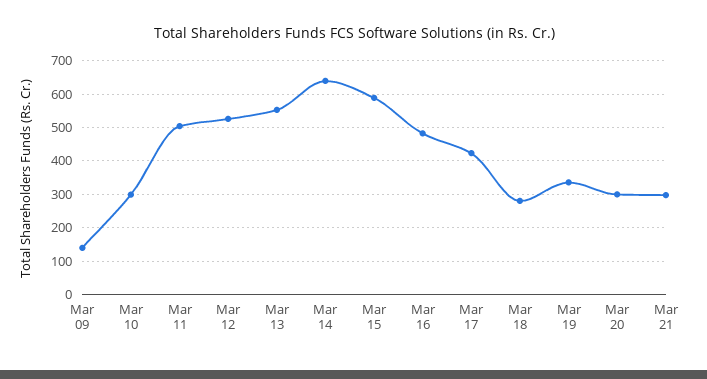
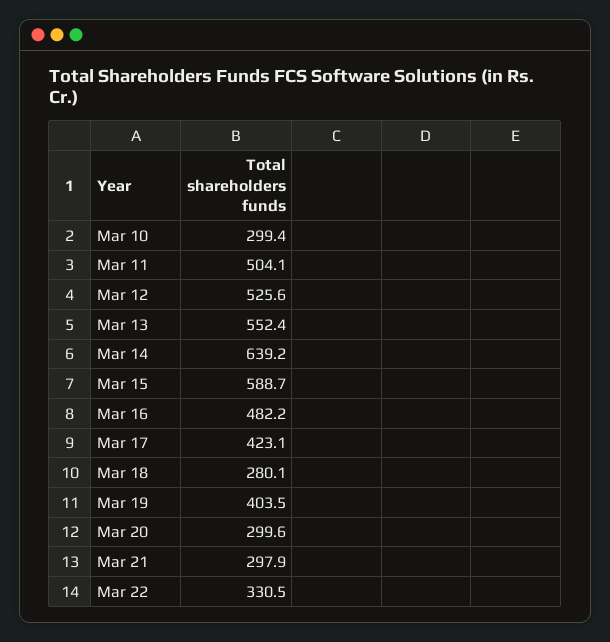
Mar 09: 140 -> none
Mar 19: 340 -> 403.5
Mar 22: none -> 330.5

